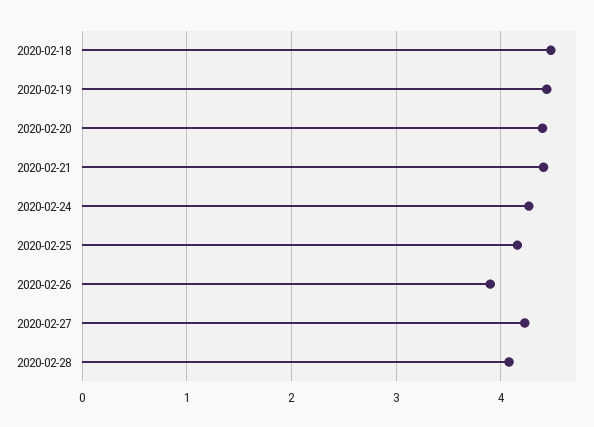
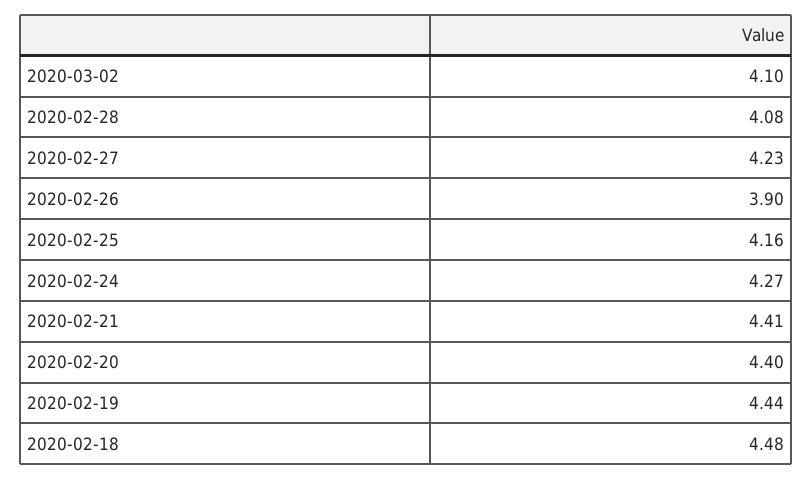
2020-03-02: none -> 4.1

